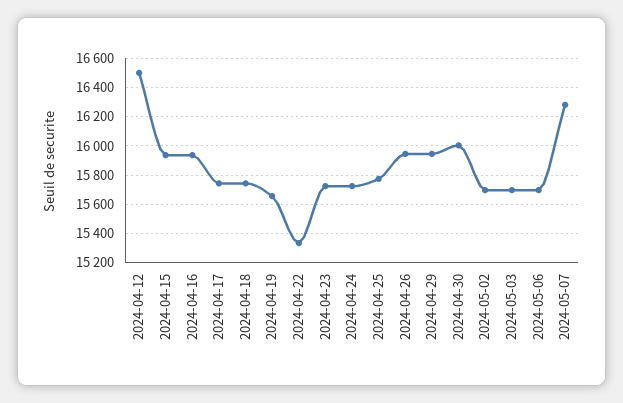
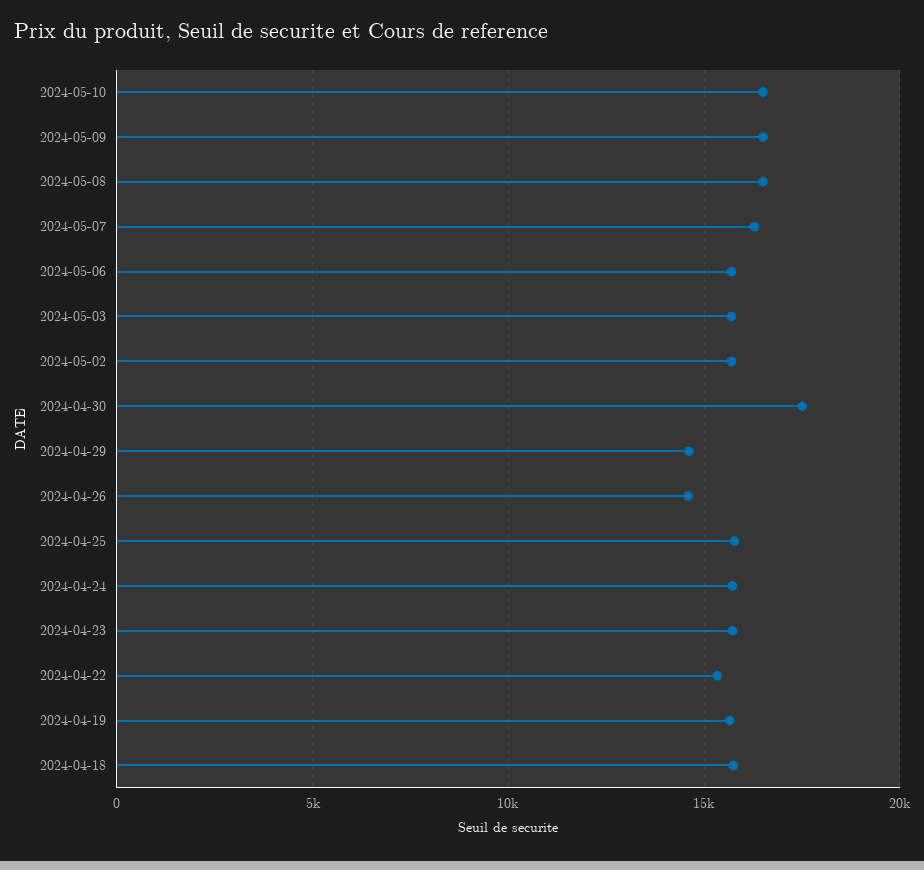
2024-04-12: 16500 -> none
2024-04-15: 15950 -> none
2024-04-16: 15950 -> none
2024-04-17: 15750 -> none
2024-04-26: 15950 -> 14500
2024-04-29: 15950 -> 14500
2024-04-30: 16000 -> 17500
2024-05-10: none -> 16500
2024-05-09: none -> 16500
2024-05-08: none -> 16500

